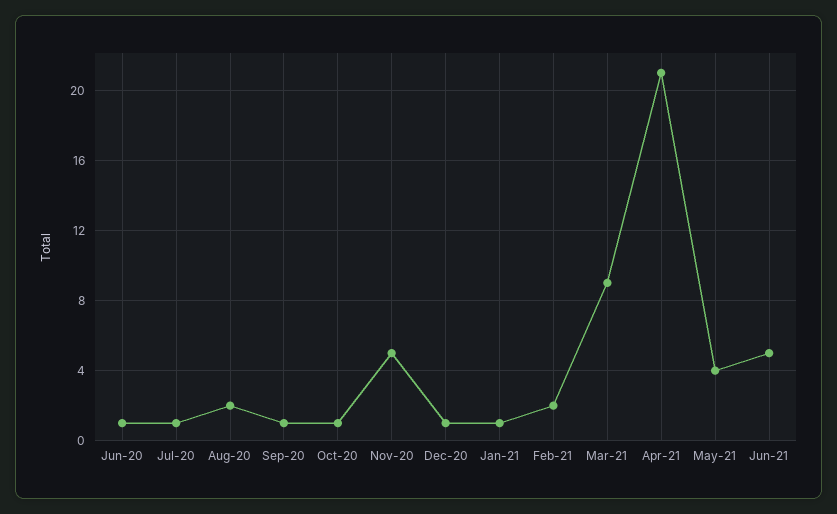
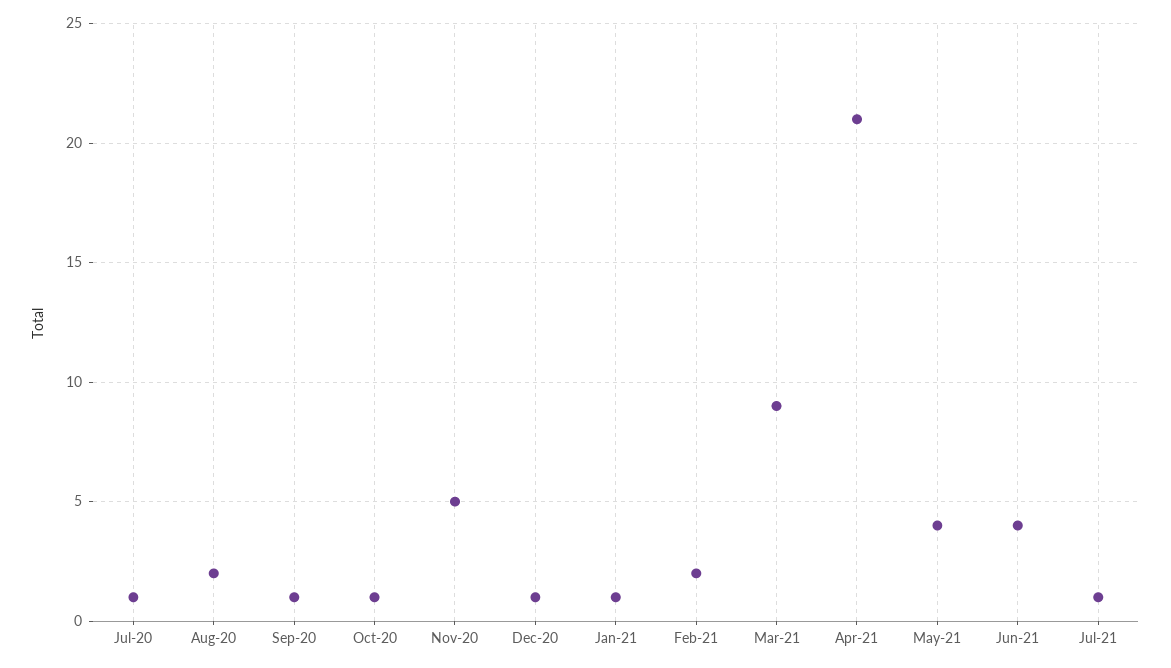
Jun-20: 1 -> none
Jun-21: 5 -> 4
Jul-21: none -> 1

